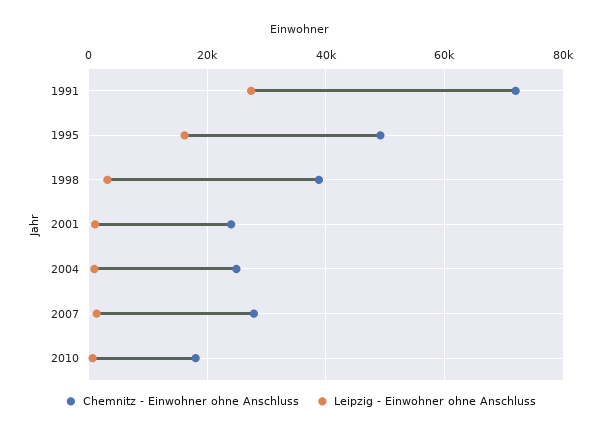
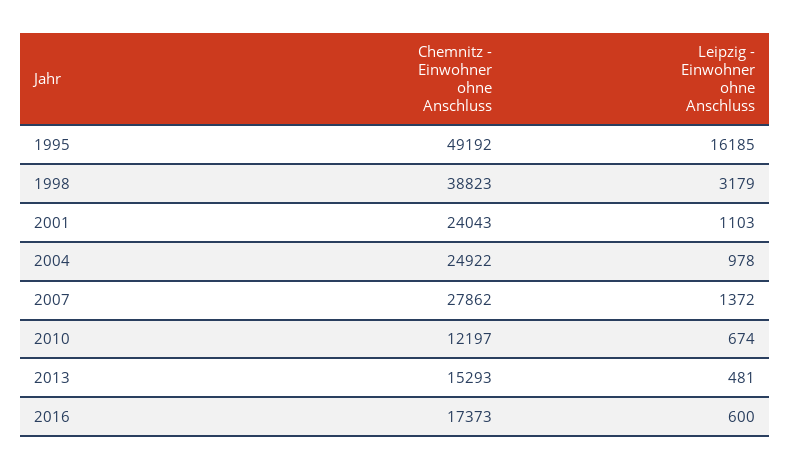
Chemnitz - Einwohner ohne Anschluss, 1991: 72000 -> none
Leipzig - Einwohner ohne Anschluss, 1991: 28000 -> none
Chemnitz - Einwohner ohne Anschluss, 2010: 18000 -> 12197
Chemnitz - Einwohner ohne Anschluss, 2013: none -> 15293
Leipzig - Einwohner ohne Anschluss, 2013: none -> 481
Chemnitz - Einwohner ohne Anschluss, 2016: none -> 17373
Leipzig - Einwohner ohne Anschluss, 2016: none -> 600

